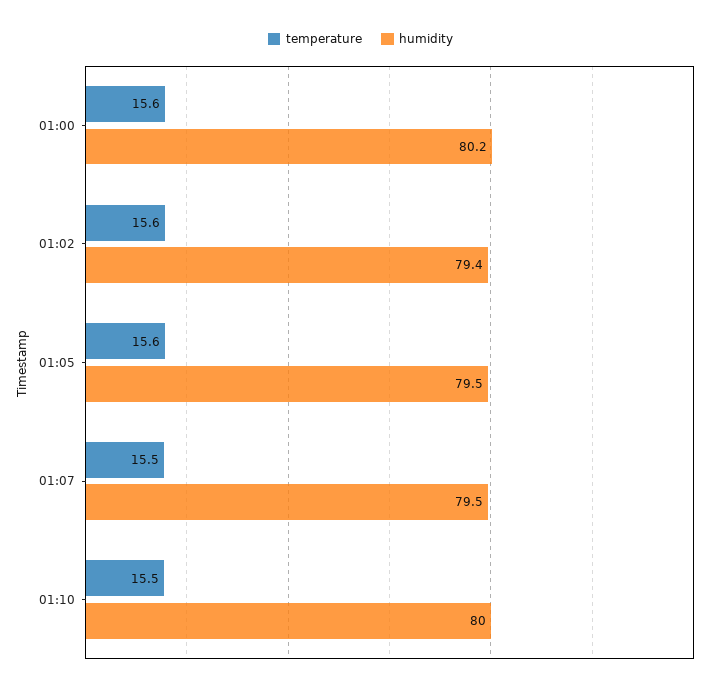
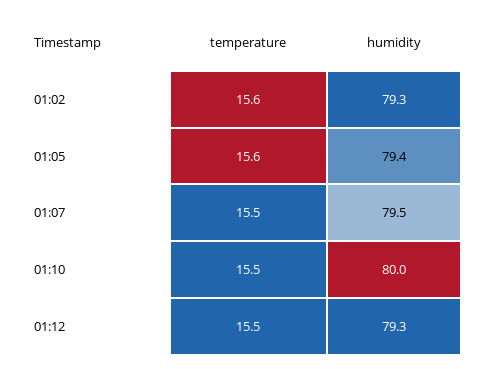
temperature, 01:00: 15.6 -> none
humidity, 01:00: 80.2 -> none
humidity, 01:02: 79.4 -> 79.3
humidity, 01:05: 79.5 -> 79.4
temperature, 01:12: none -> 15.5
humidity, 01:12: none -> 79.3

